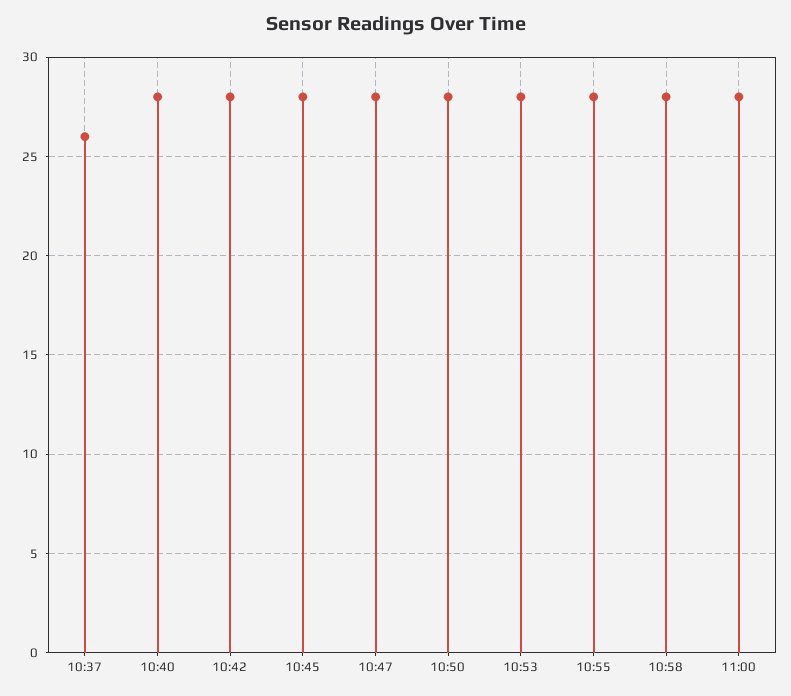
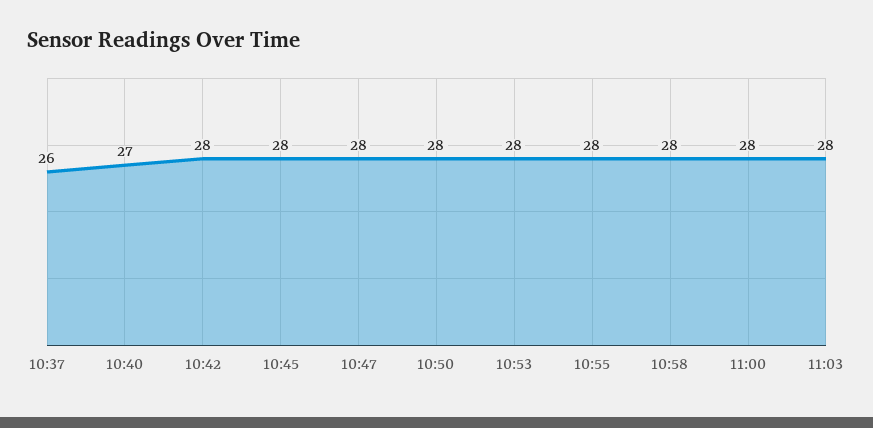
10:40: 28 -> 27
11:03: none -> 28

